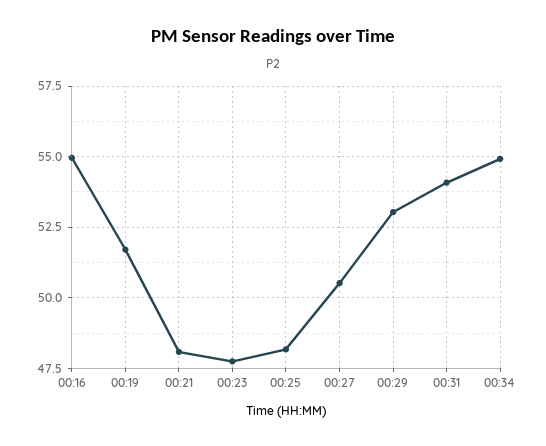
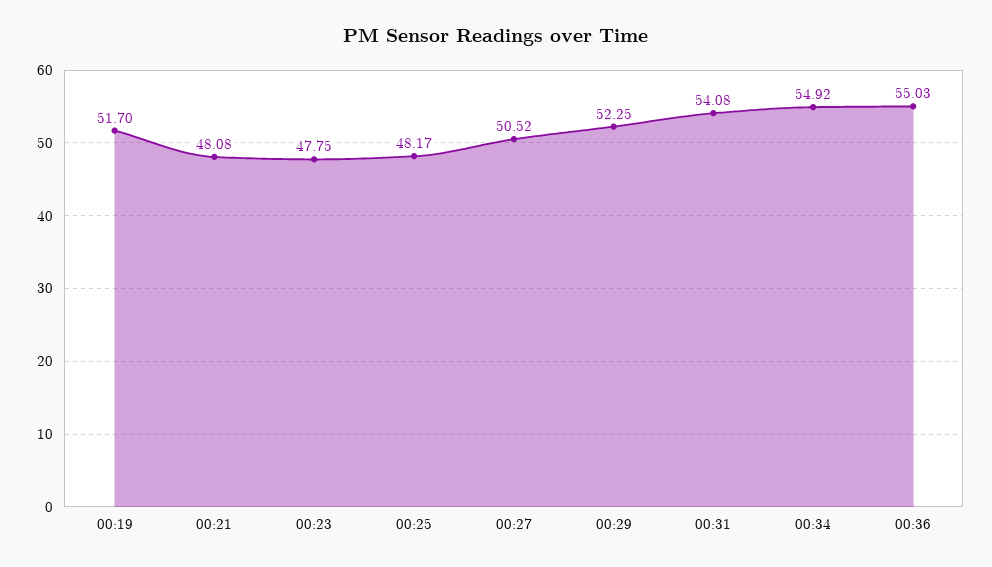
00:16: 55 -> none
00:29: 53 -> 52.25
00:36: none -> 55.03

